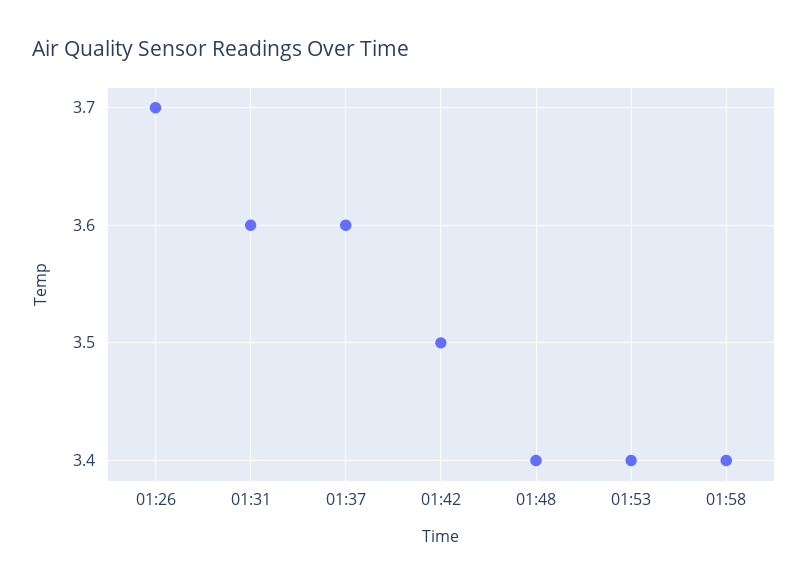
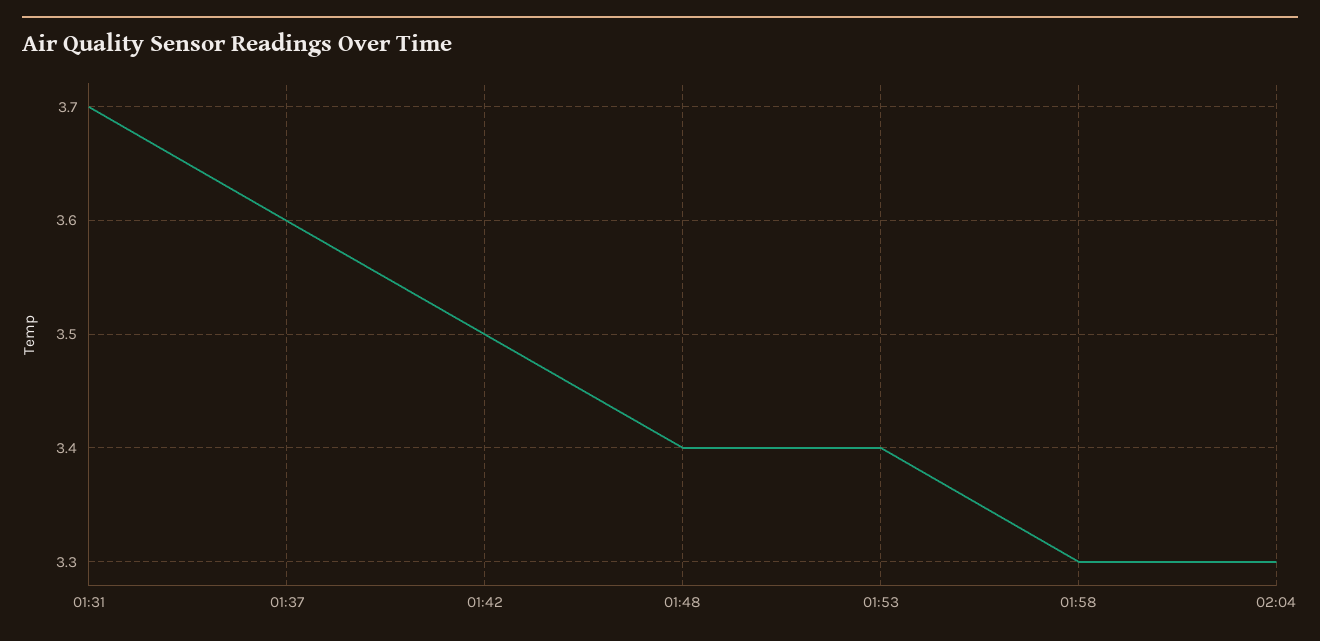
01:26: 3.7 -> none
01:31: 3.6 -> 3.7
01:58: 3.4 -> 3.3
02:04: none -> 3.3

